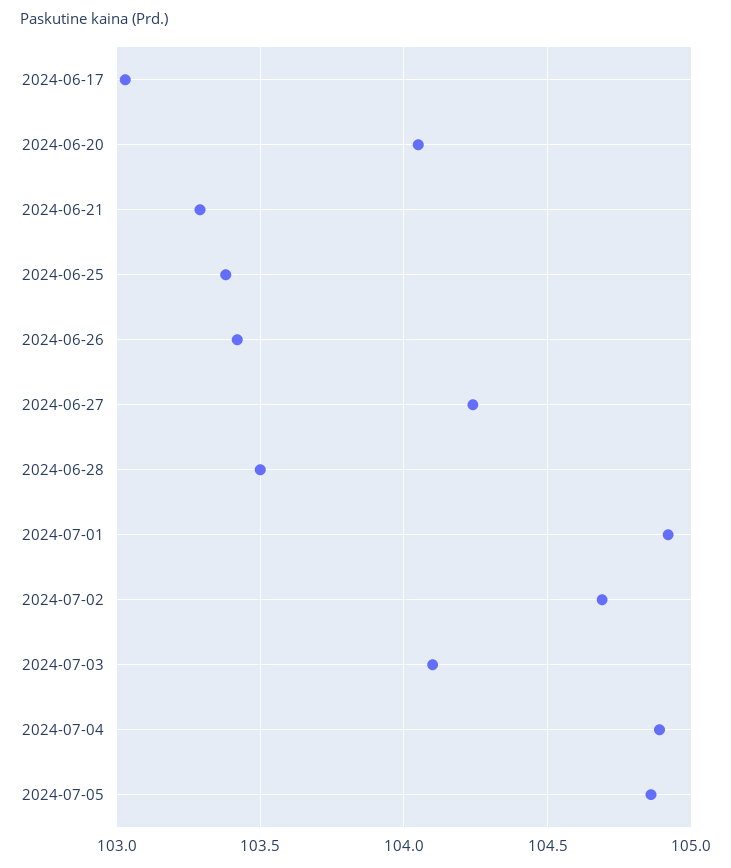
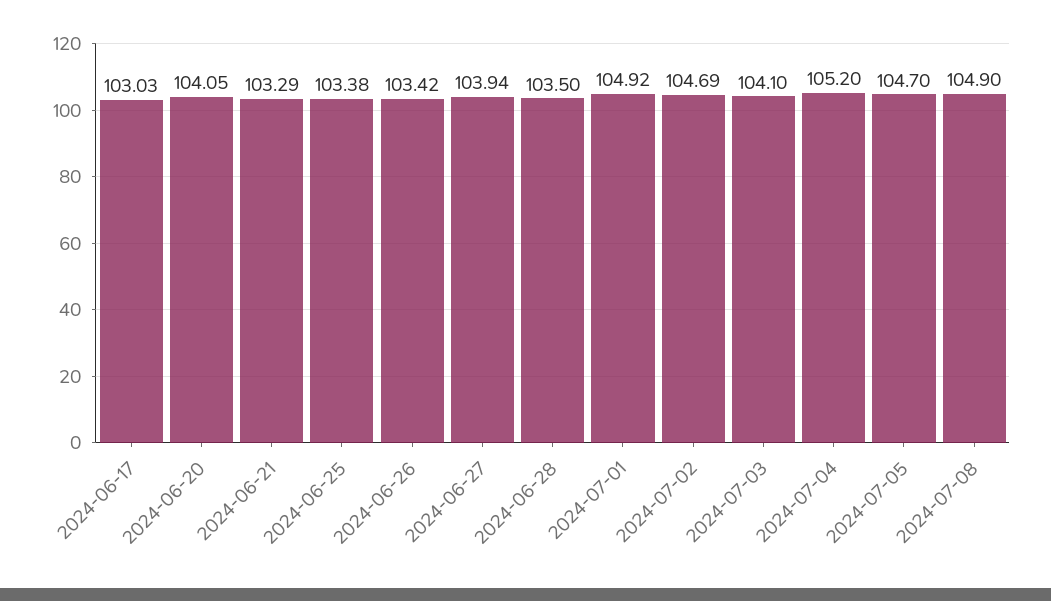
2024-06-27: 104.25 -> 103.94
2024-07-04: 104.9 -> 105.2
2024-07-05: 104.85 -> 104.7
2024-07-08: none -> 104.9

